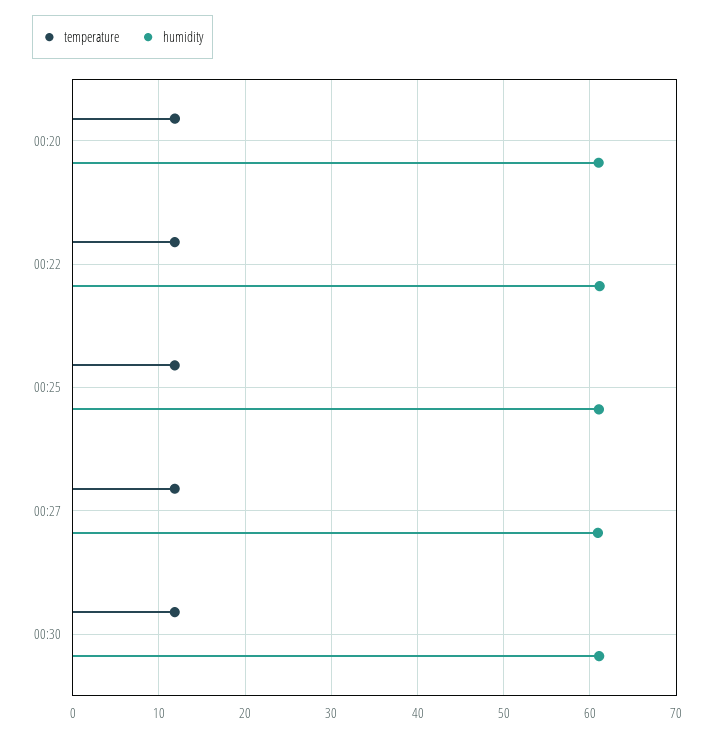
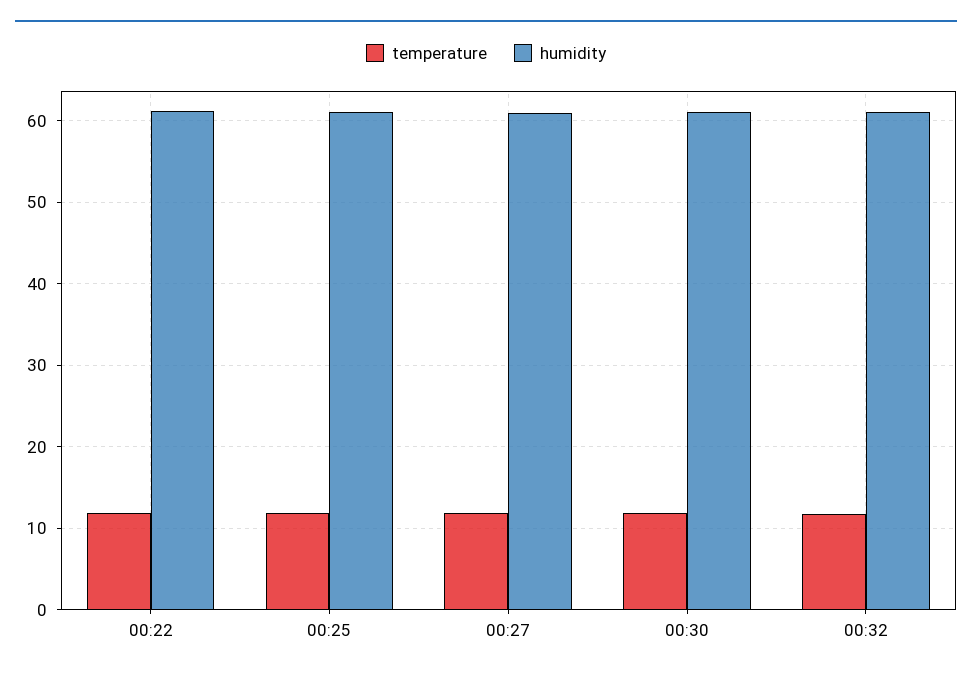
temperature, 00:20: 12 -> none
humidity, 00:20: 61 -> none
temperature, 00:32: none -> 12
humidity, 00:32: none -> 61

